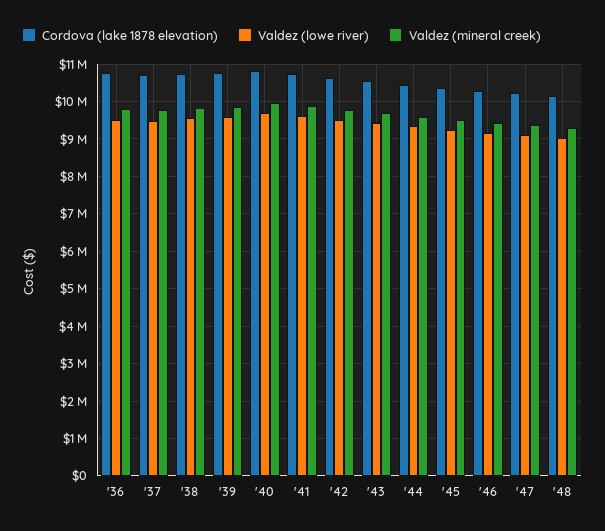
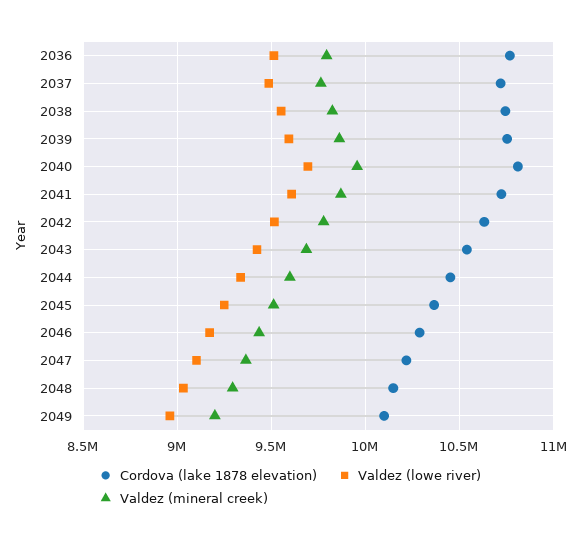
Cordova (lake 1878 elevation), 2049: none -> 10100000
Valdez (lowe river), 2049: none -> 8950000
Valdez (mineral creek), 2049: none -> 9200000

